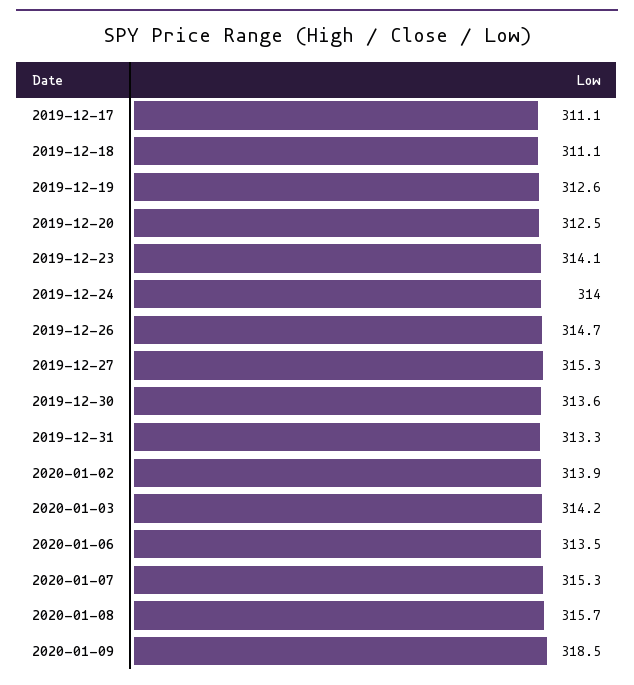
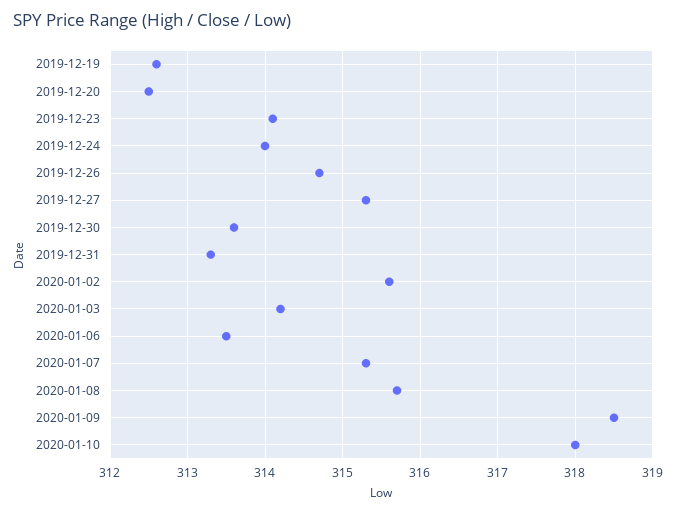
2019-12-17: 311.1 -> none
2019-12-18: 311.1 -> none
2020-01-02: 313.9 -> 315.6
2020-01-10: none -> 318

